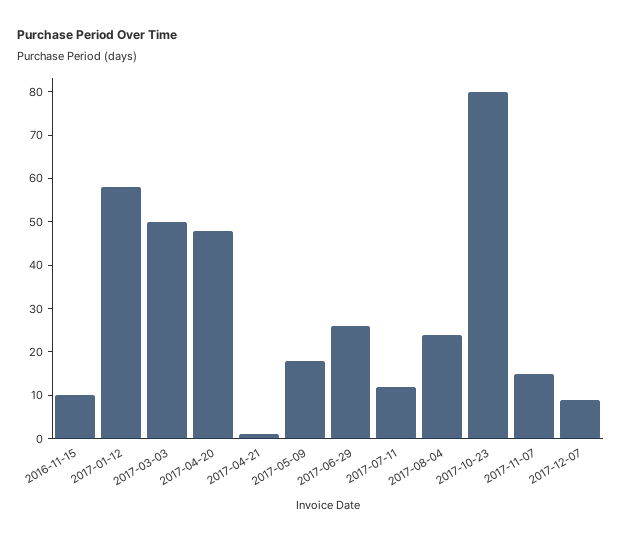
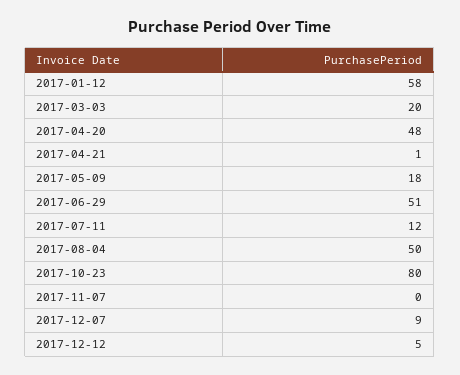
2016-11-15: 10 -> none
2017-03-03: 50 -> 20
2017-06-29: 25 -> 51
2017-08-04: 25 -> 50
2017-11-07: 15 -> 0
2017-12-12: none -> 5

